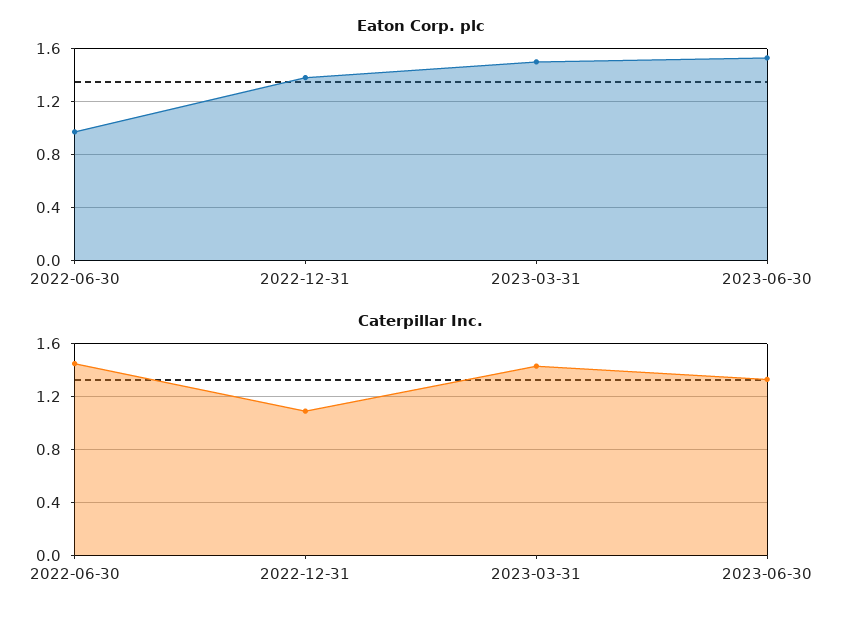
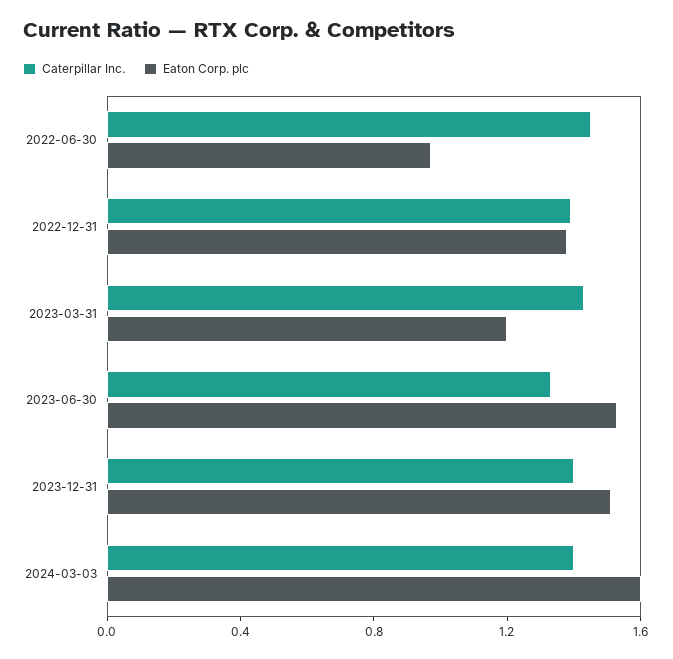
Eaton Corp. plc, 2023-03-31: 1.5 -> 1.2
Caterpillar Inc., 2022-12-31: 1.1 -> 1.4
Caterpillar Inc., 2023-12-31: none -> 1.4
Eaton Corp. plc, 2023-12-31: none -> 1.5
Caterpillar Inc., 2024-03-03: none -> 1.4
Eaton Corp. plc, 2024-03-03: none -> 1.6

